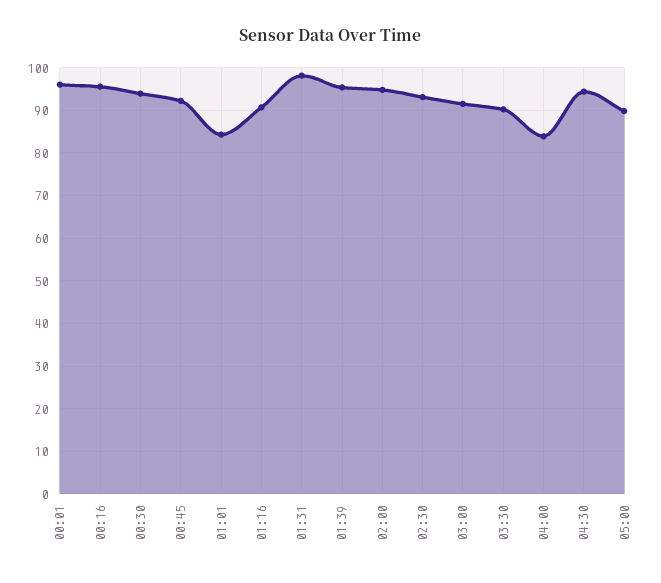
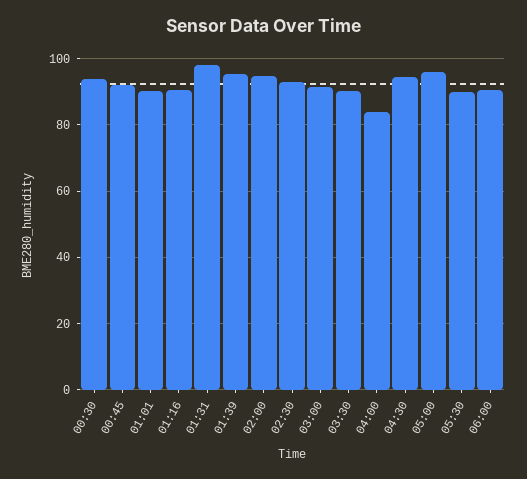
00:01: 96 -> none
00:16: 96 -> none
01:01: 84 -> 90
05:00: 90 -> 96
05:30: none -> 90
06:00: none -> 90

